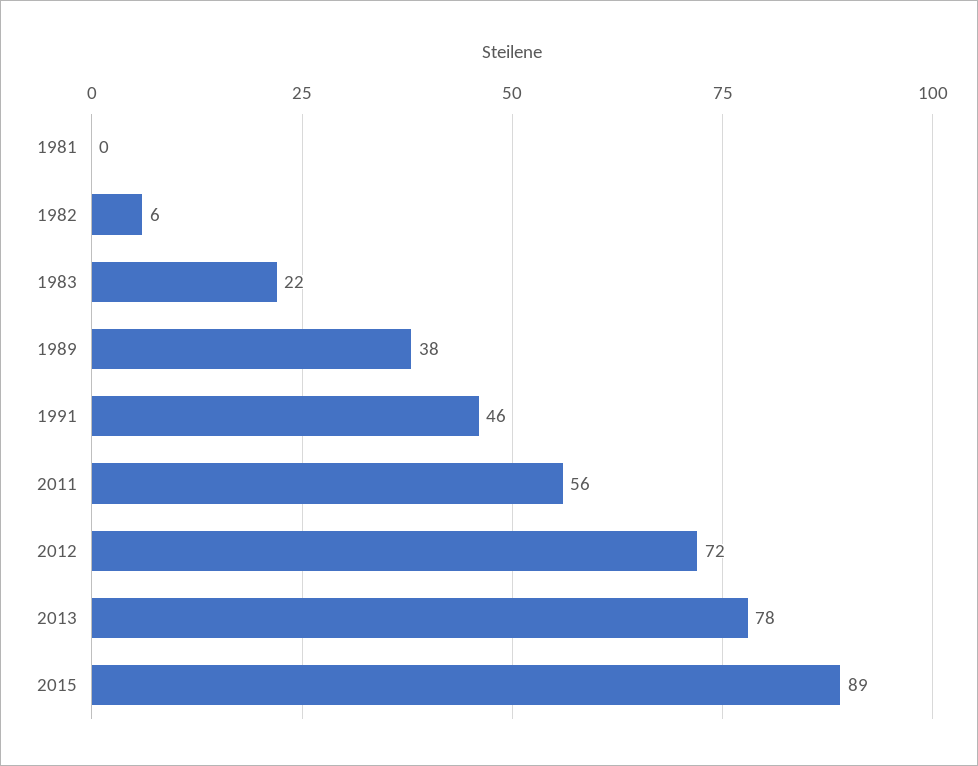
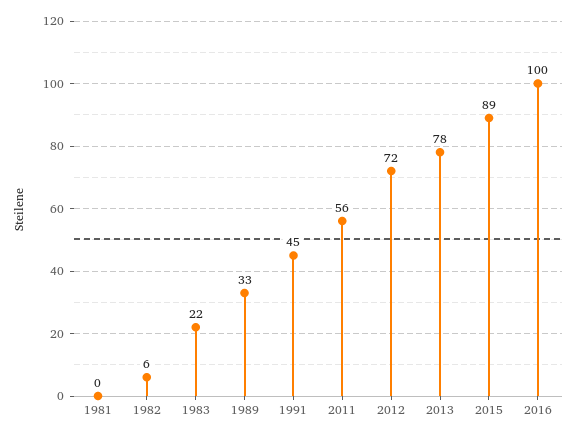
1989: 38 -> 33
1991: 46 -> 45
2016: none -> 100

